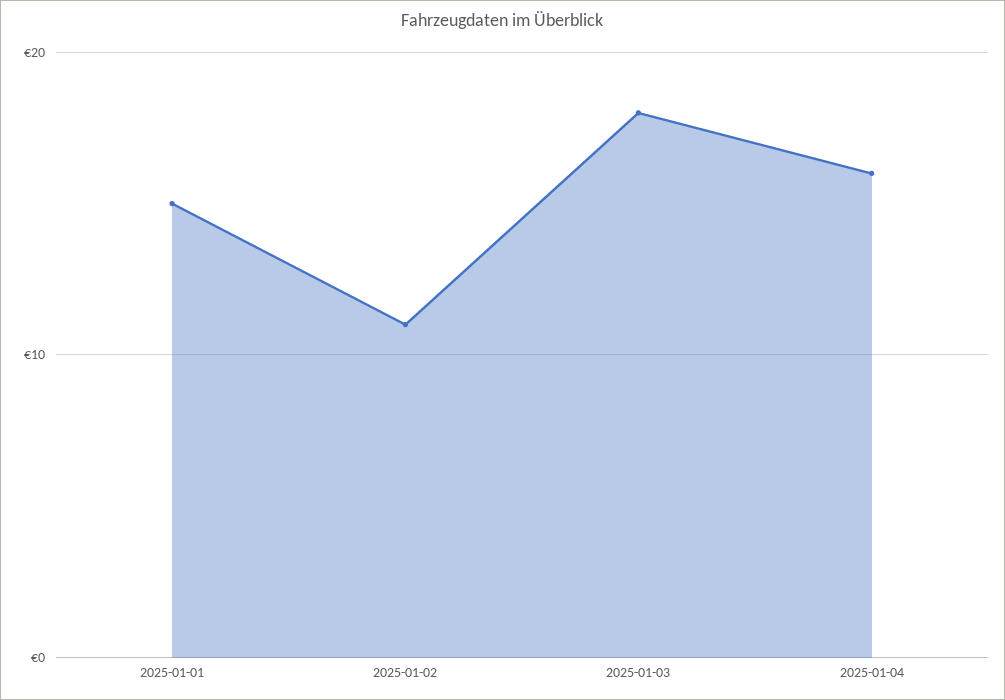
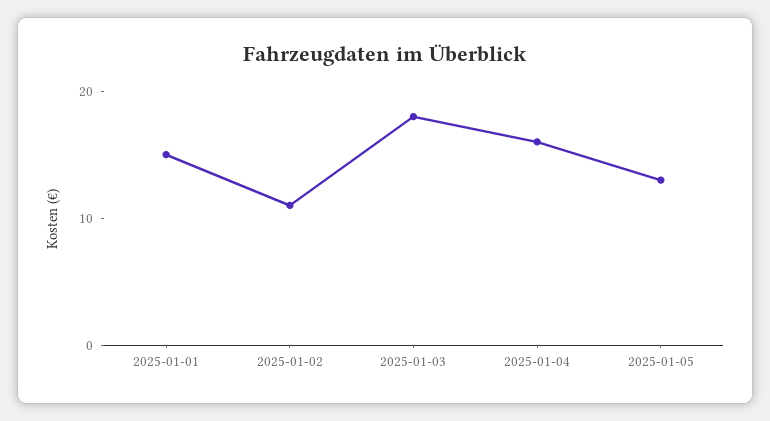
2025-01-05: none -> 13

